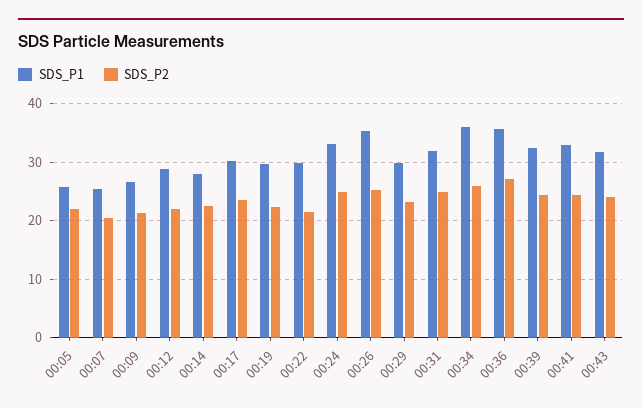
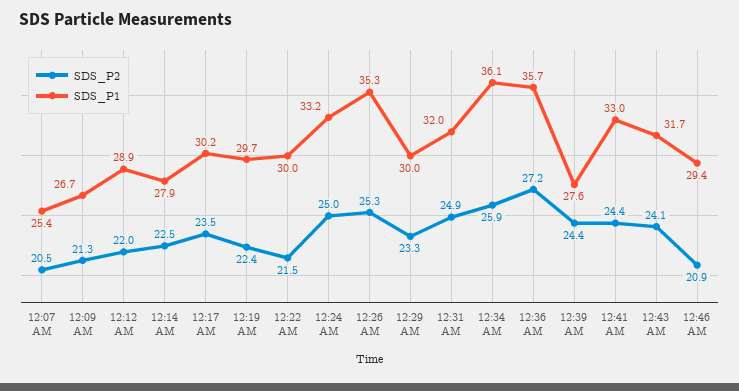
SDS_P1, 00:05: 26 -> none
SDS_P2, 00:05: 22 -> none
SDS_P1, 00:39: 32 -> 27.6
SDS_P2, 12:46 AM: none -> 20.9
SDS_P1, 12:46 AM: none -> 29.4

